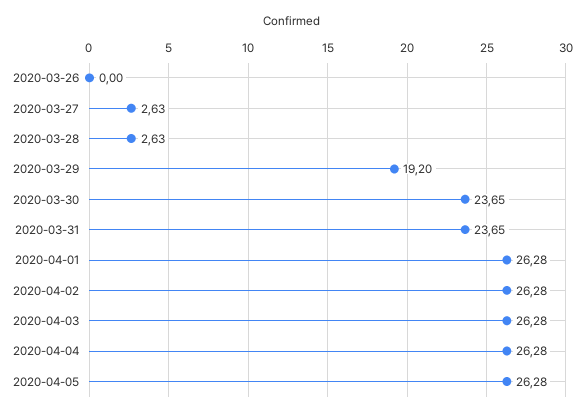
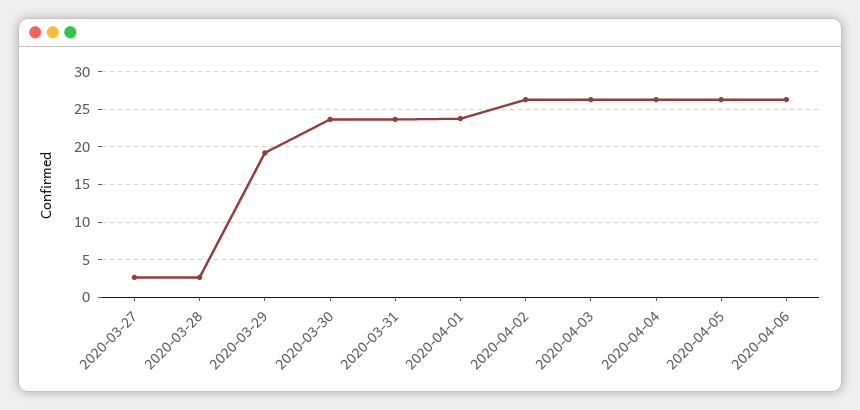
2020-03-26: 0 -> none
2020-04-01: 26.28 -> 24
2020-04-06: none -> 26

